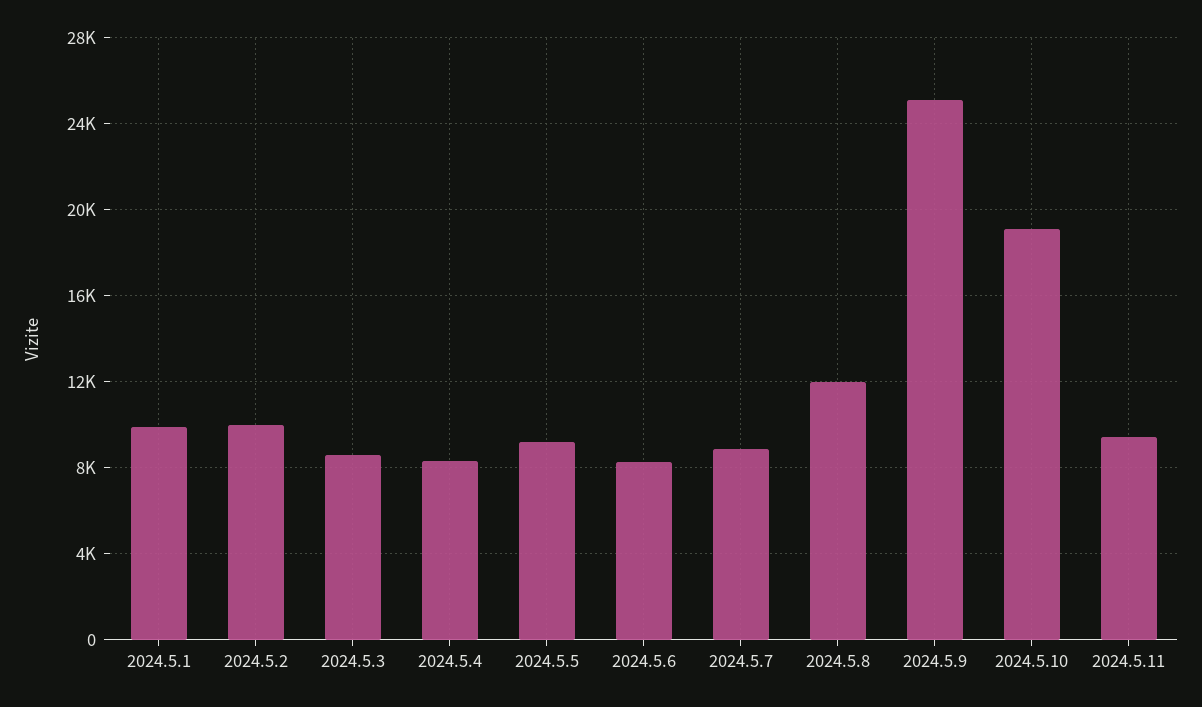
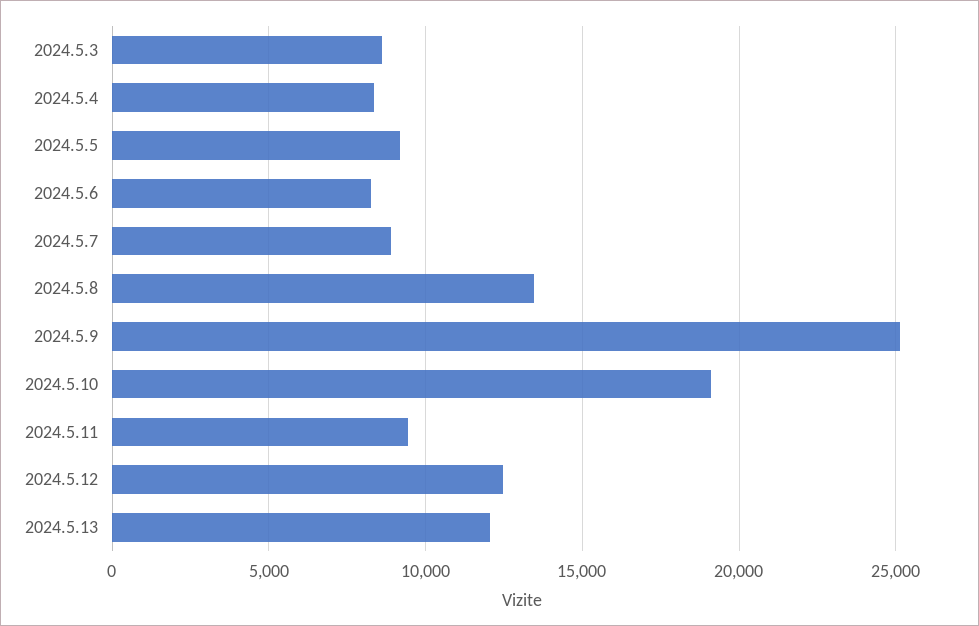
2024.5.1: 10000 -> none
2024.5.2: 10000 -> none
2024.5.8: 12000 -> 13500
2024.5.12: none -> 12500
2024.5.13: none -> 12000

